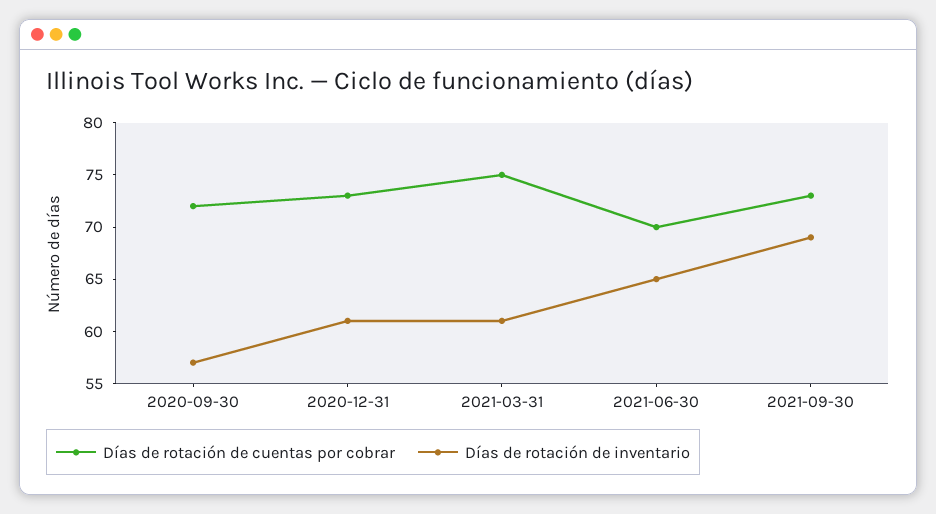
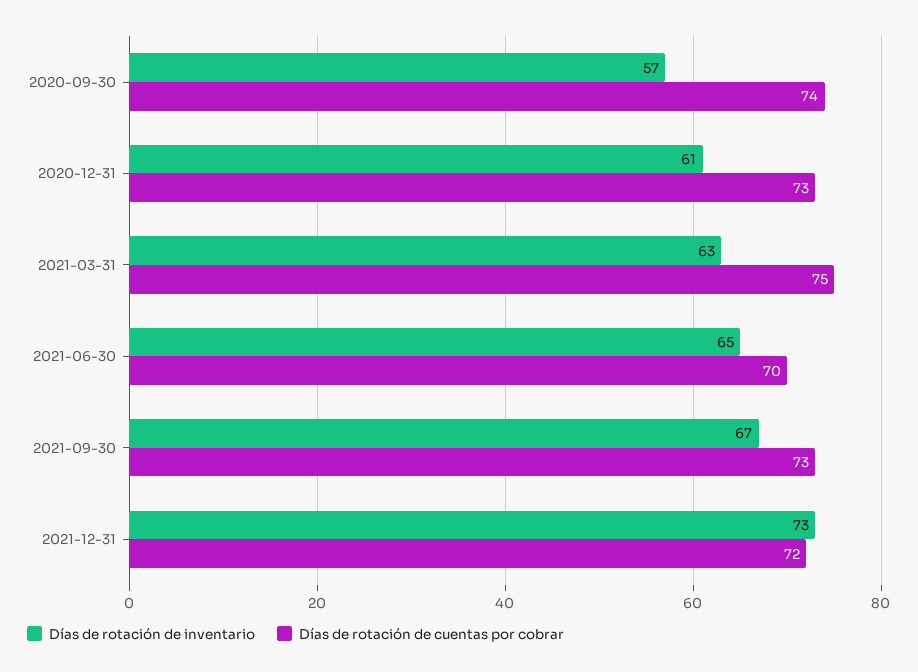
Días de rotación de cuentas por cobrar, 2020-09-30: 72 -> 74
Días de rotación de inventario, 2021-03-31: 61 -> 63
Días de rotación de inventario, 2021-09-30: 69 -> 67
Días de rotación de inventario, 2021-12-31: none -> 73
Días de rotación de cuentas por cobrar, 2021-12-31: none -> 72

